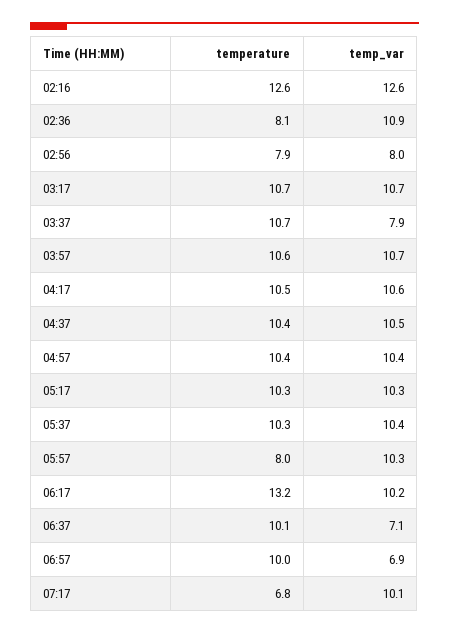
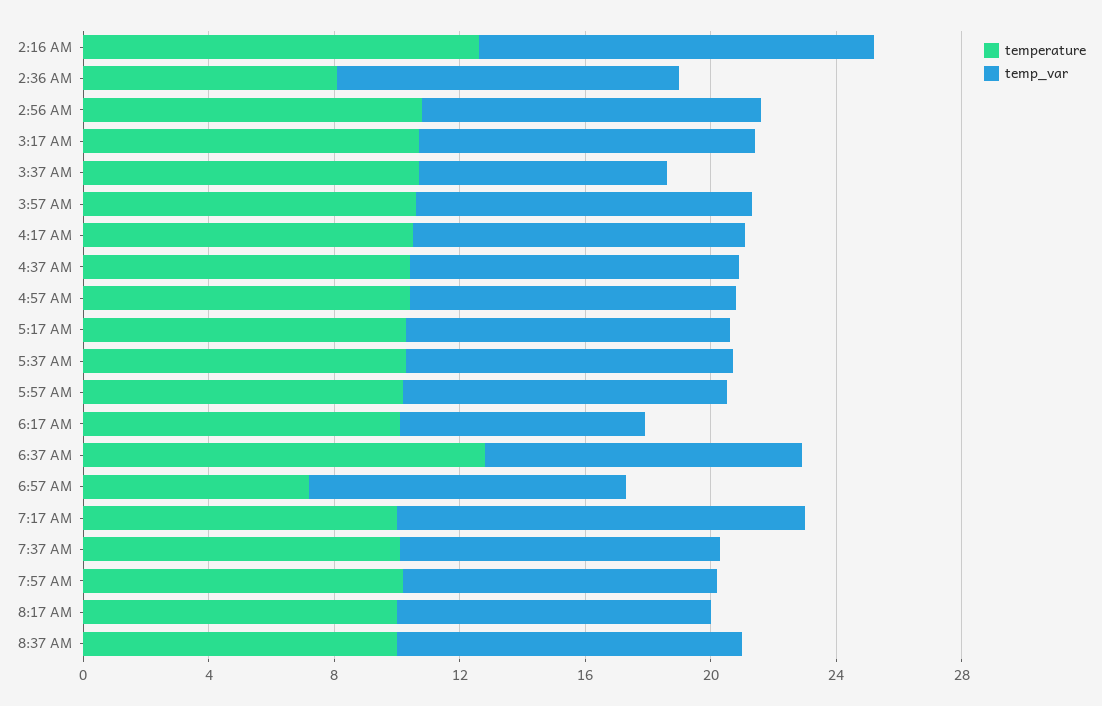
temperature, 02:56: 7.9 -> 11
temp_var, 02:56: 8 -> 11
temperature, 05:57: 8 -> 10
temperature, 06:17: 13.2 -> 10
temp_var, 06:17: 10.2 -> 8
temperature, 06:37: 10.1 -> 13
temp_var, 06:37: 7.1 -> 10
temperature, 06:57: 10 -> 7
temp_var, 06:57: 6.9 -> 10
temperature, 07:17: 6.8 -> 10
temp_var, 07:17: 10.1 -> 13
temperature, 7:37 AM: none -> 10
temp_var, 7:37 AM: none -> 10
temperature, 7:57 AM: none -> 10
temp_var, 7:57 AM: none -> 10
temperature, 8:17 AM: none -> 10
temp_var, 8:17 AM: none -> 10
temperature, 8:37 AM: none -> 10
temp_var, 8:37 AM: none -> 11

